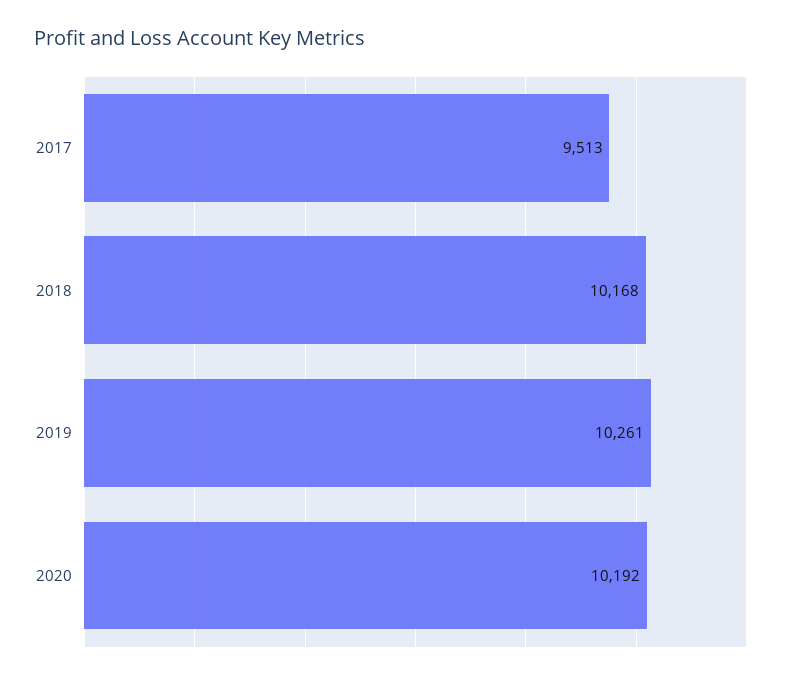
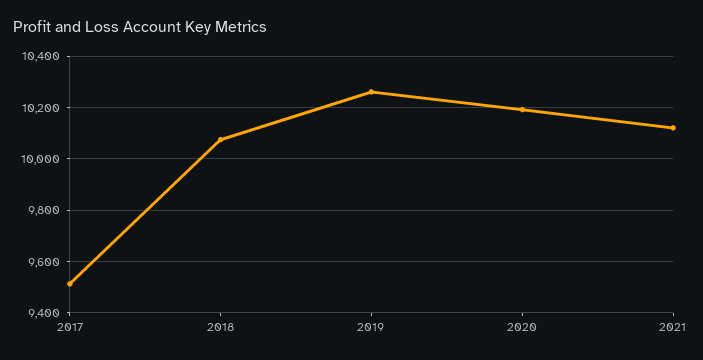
2018: 10168 -> 10075
2021: none -> 10125

